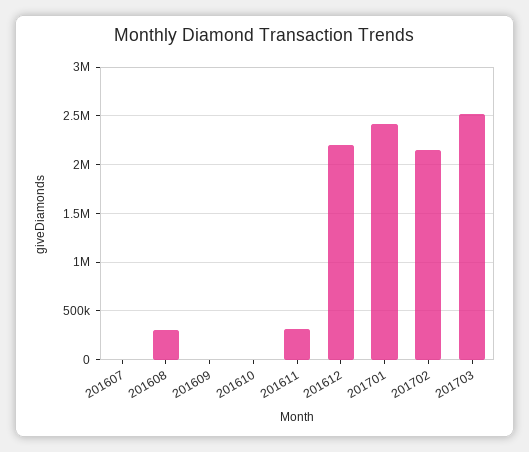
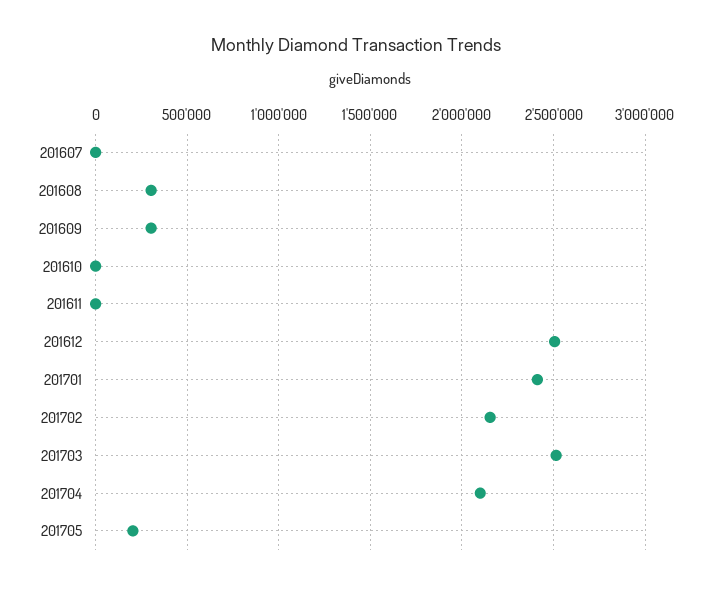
201609: 0 -> 300000
201611: 300000 -> 0
201612: 2200000 -> 2500000
201704: none -> 2100000
201705: none -> 200000

